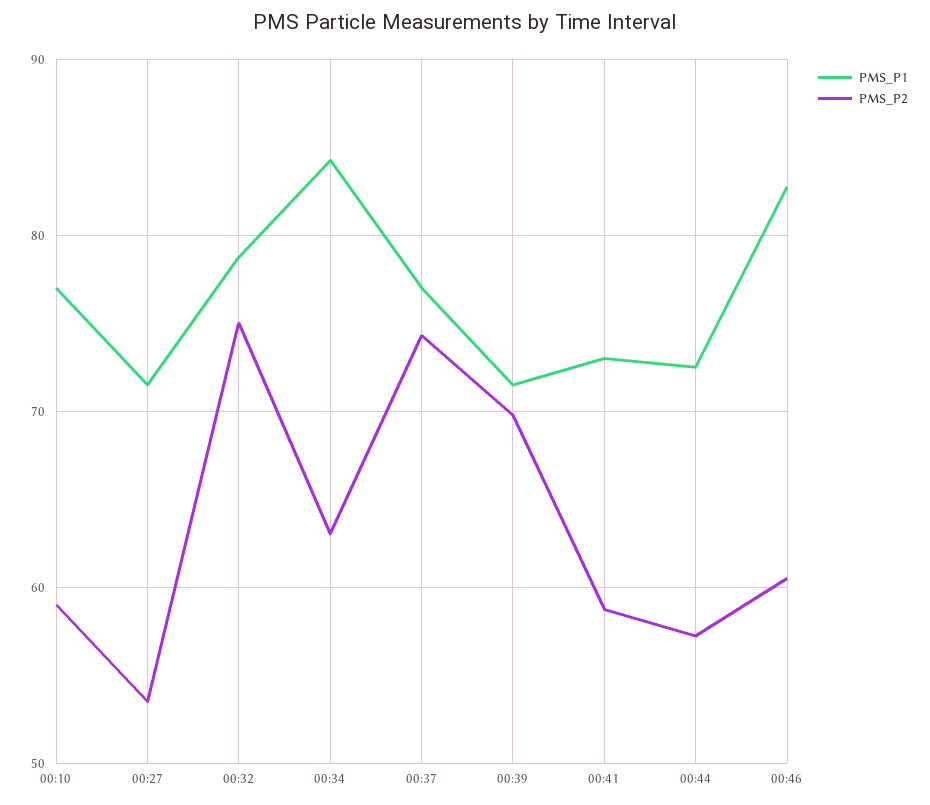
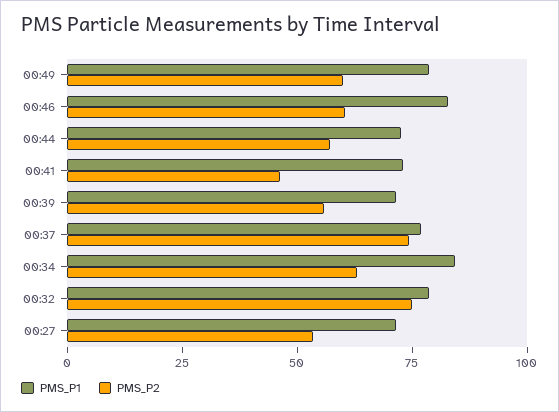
PMS_P1, 00:10: 77 -> none
PMS_P2, 00:10: 59 -> none
PMS_P2, 00:39: 70 -> 55
PMS_P2, 00:41: 59 -> 45
PMS_P1, 00:49: none -> 80
PMS_P2, 00:49: none -> 60

